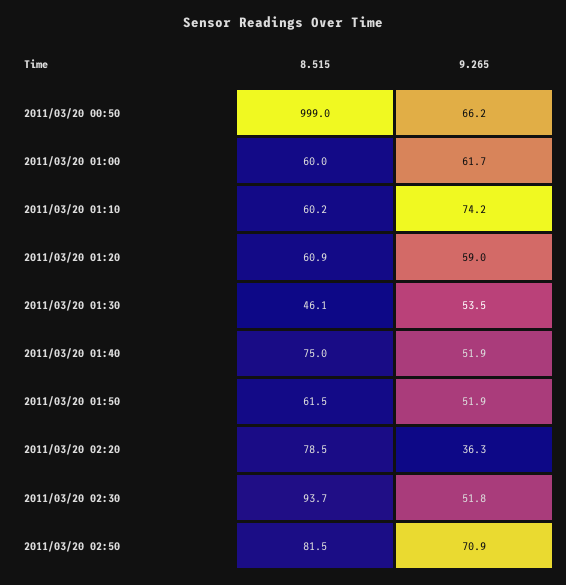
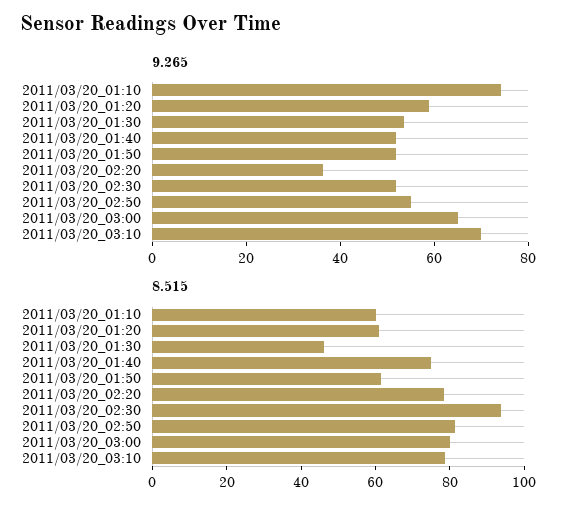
8.515, 2011/03/20 00:50: 999 -> none
9.265, 2011/03/20 00:50: 66.2 -> none
8.515, 2011/03/20 01:00: 60 -> none
9.265, 2011/03/20 01:00: 61.7 -> none
9.265, 2011/03/20 02:50: 70.9 -> 55
9.265, 2011/03/20_03:00: none -> 65
9.265, 2011/03/20_03:10: none -> 70
8.515, 2011/03/20_03:00: none -> 80
8.515, 2011/03/20_03:10: none -> 80

